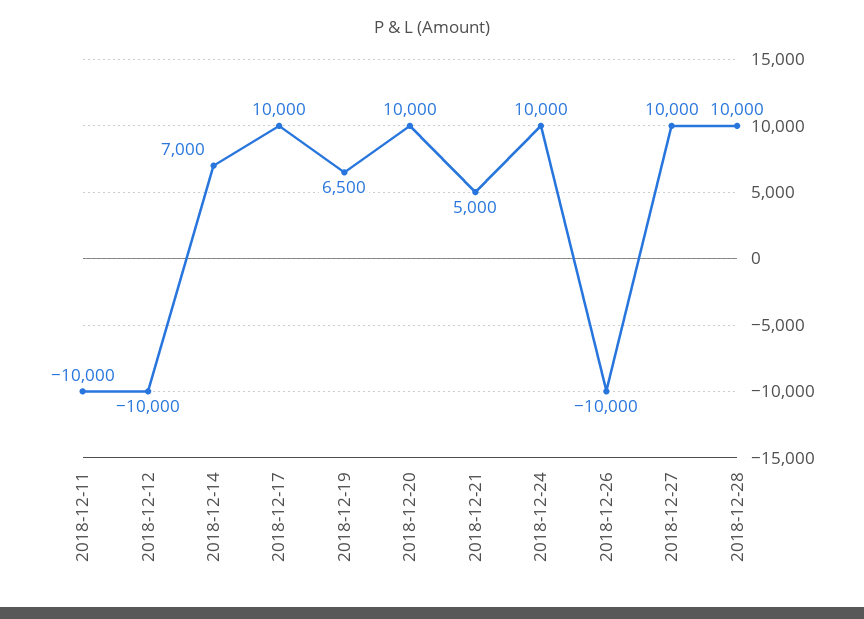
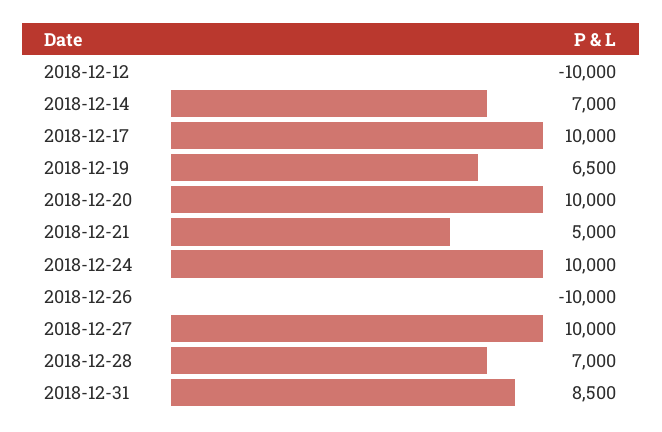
2018-12-11: -10000 -> none
2018-12-28: 10000 -> 7000
2018-12-31: none -> 8500

